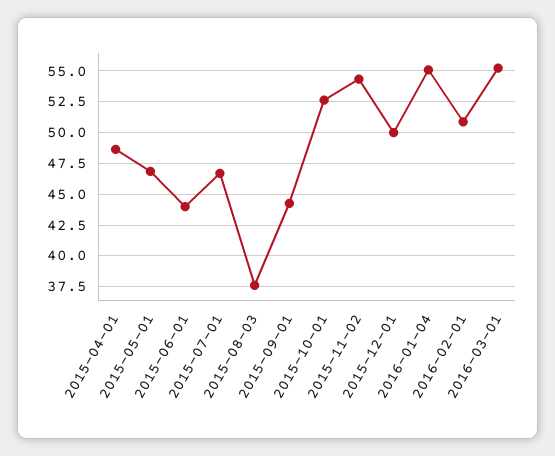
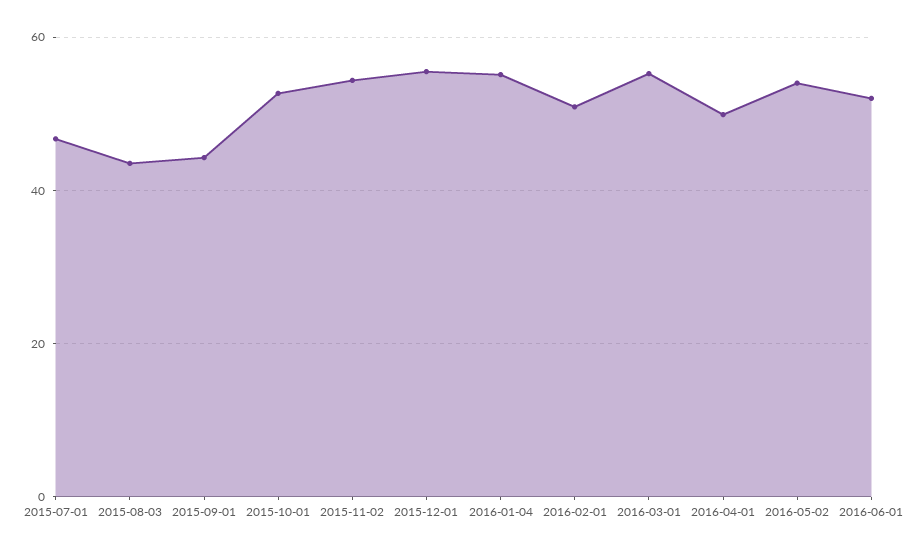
2015-04-01: 48.5 -> none
2015-05-01: 47 -> none
2015-06-01: 44 -> none
2015-08-03: 37.5 -> 44
2015-12-01: 50 -> 56
2016-04-01: none -> 50
2016-05-02: none -> 54
2016-06-01: none -> 52

